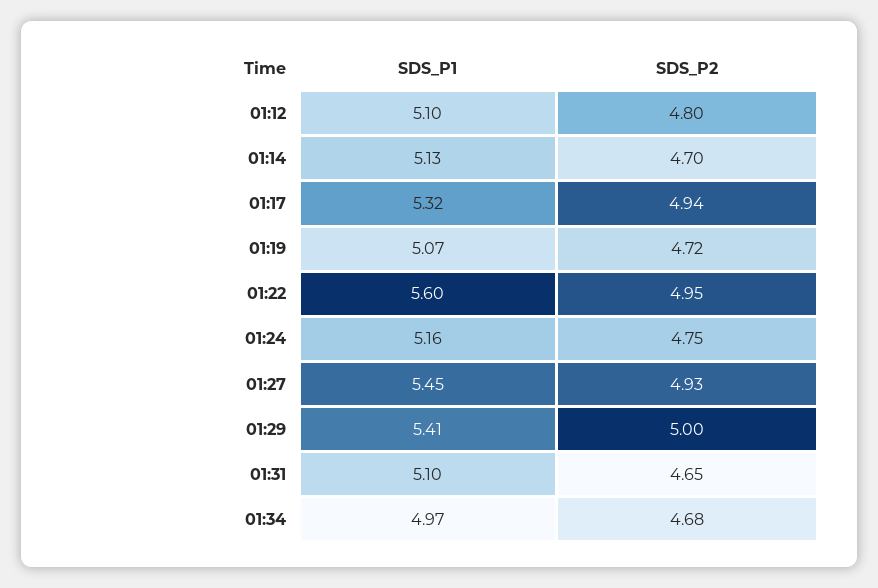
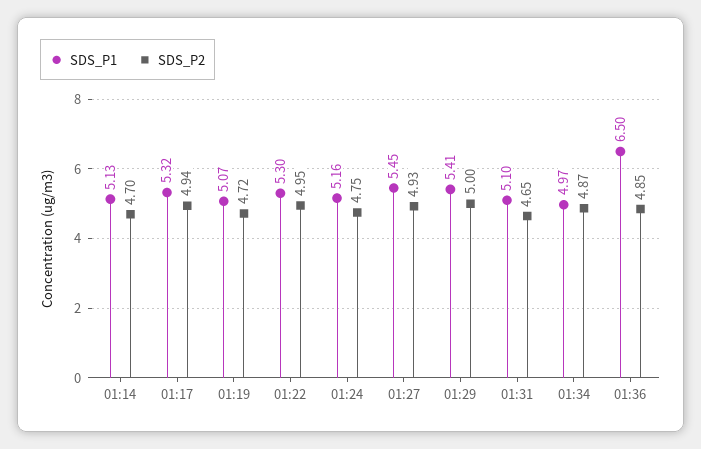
SDS_P1, 01:12: 5.1 -> none
SDS_P2, 01:12: 4.8 -> none
SDS_P1, 01:22: 5.6 -> 5.3
SDS_P2, 01:34: 4.68 -> 4.87
SDS_P1, 01:36: none -> 6.5
SDS_P2, 01:36: none -> 4.85

